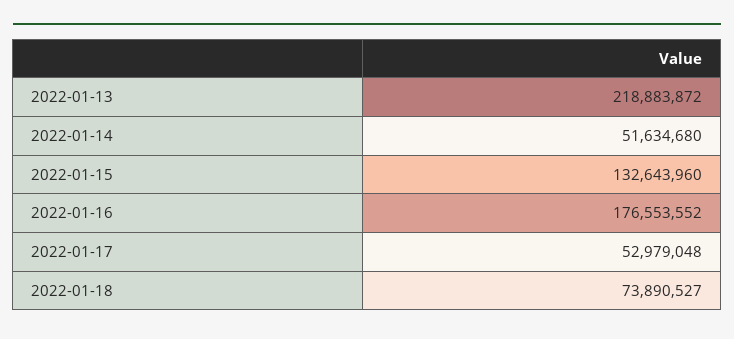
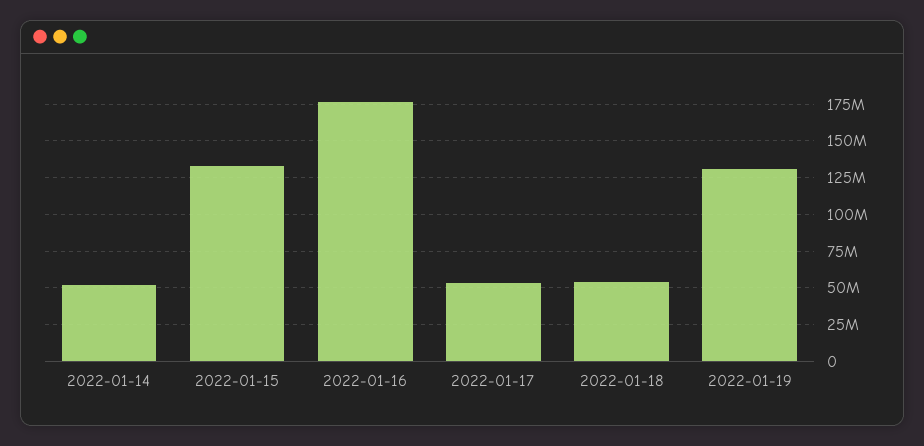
2022-01-13: 218883872 -> none
2022-01-18: 73890527 -> 55000000
2022-01-19: none -> 130000000

